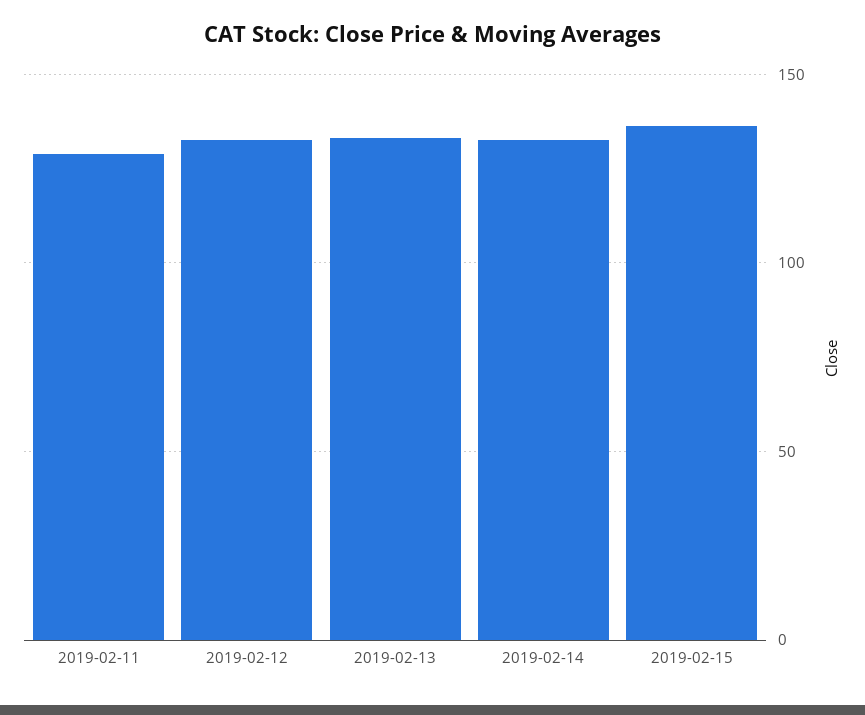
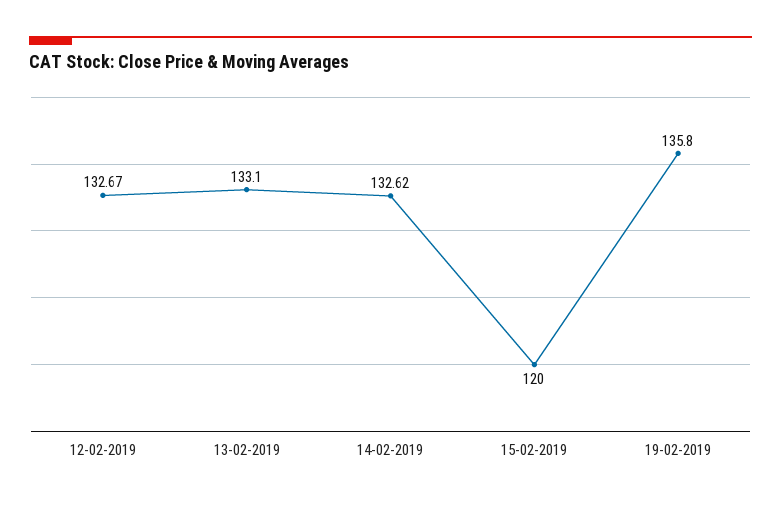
2019-02-11: 130 -> none
2019-02-15: 135 -> 120
19-02-2019: none -> 135.8

